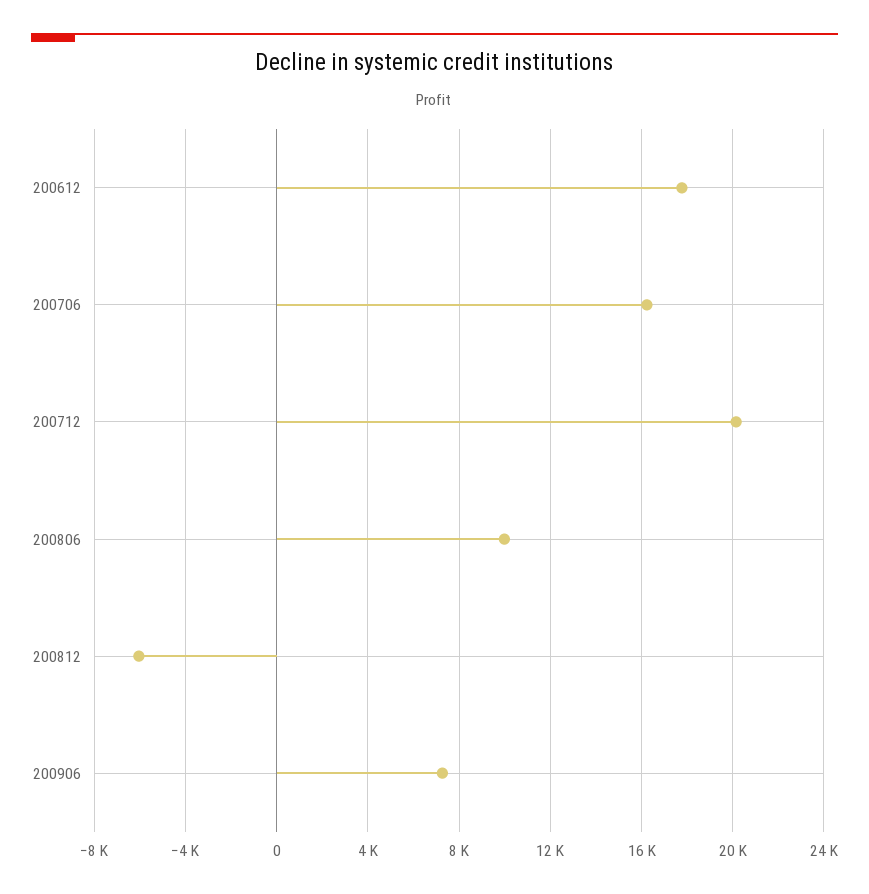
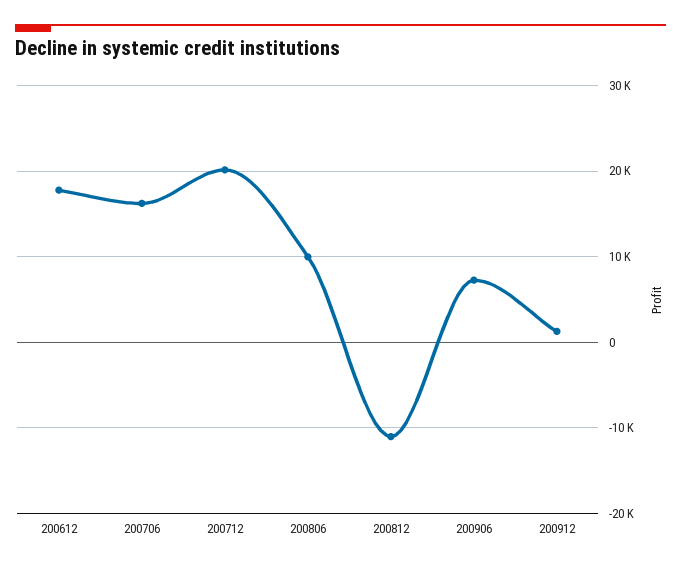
200812: -6000 -> -11000
200912: none -> 1000

